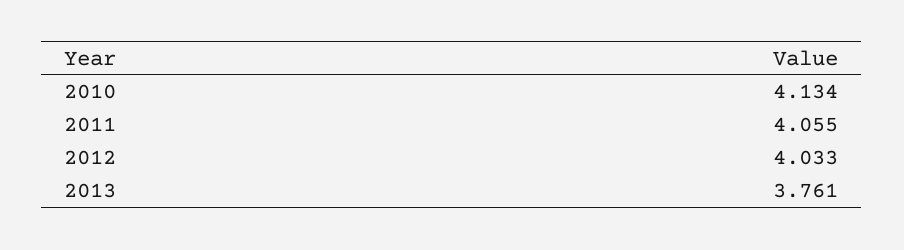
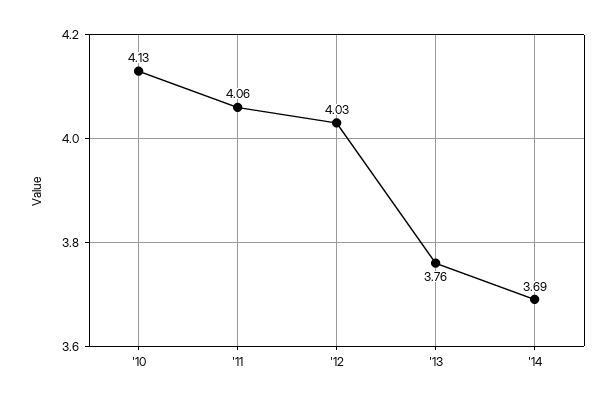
'14: none -> 3.69

